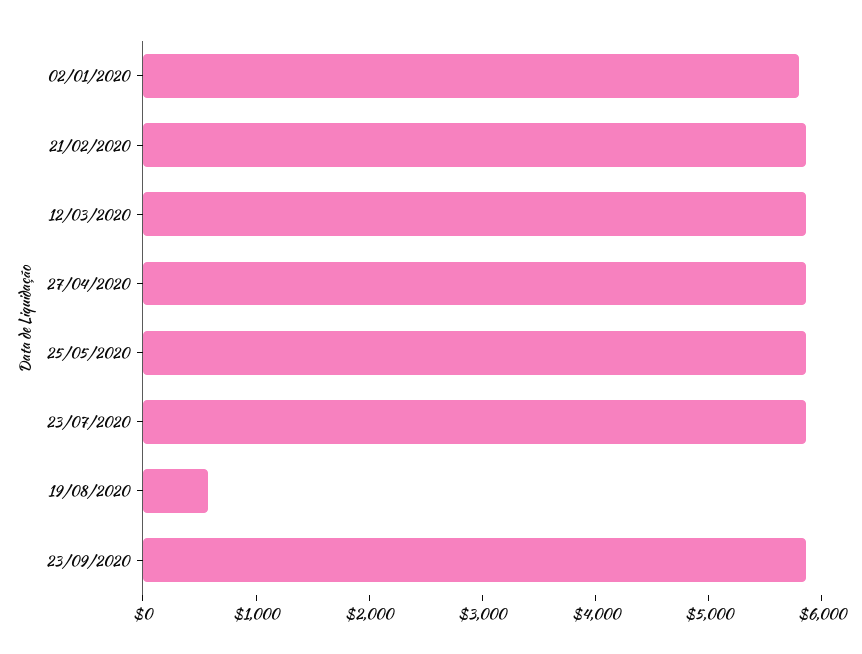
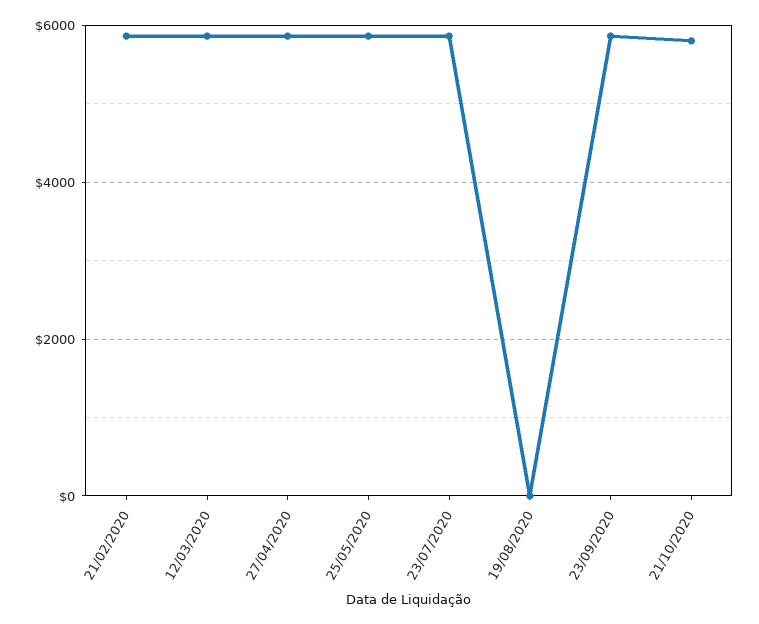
02/01/2020: 5800 -> none
19/08/2020: 600 -> 0
21/10/2020: none -> 5800

